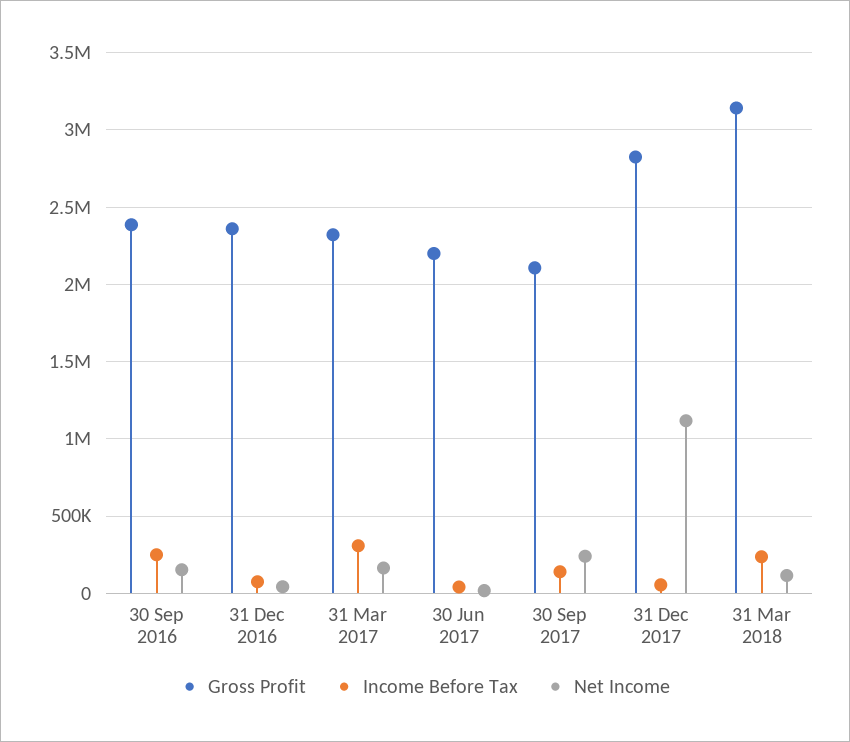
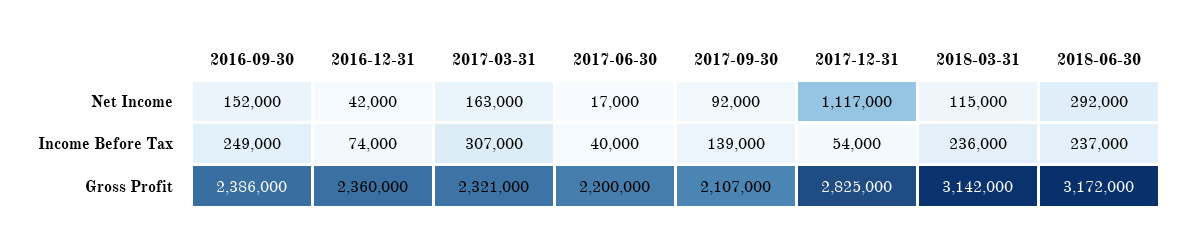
Net Income, 30 Sep 2017: 250000 -> 92000
Net Income, 2018-06-30: none -> 292000
Income Before Tax, 2018-06-30: none -> 237000
Gross Profit, 2018-06-30: none -> 3172000

